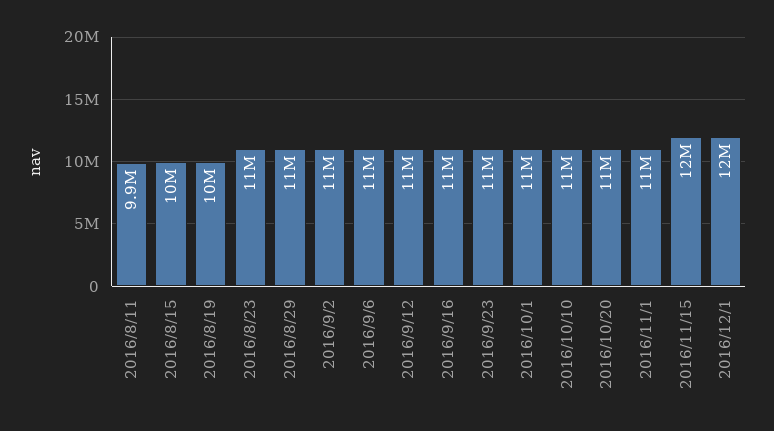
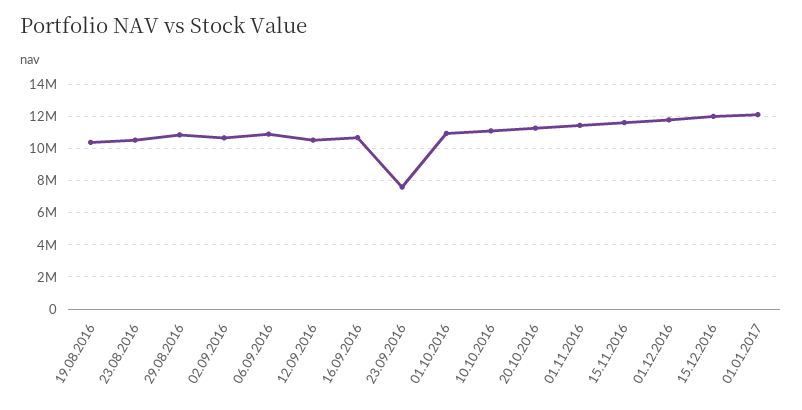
2016/8/11: 9900000 -> none
2016/8/15: 10000000 -> none
2016/9/23: 11000000 -> 7500000
15.12.2016: none -> 12000000
01.01.2017: none -> 12000000

